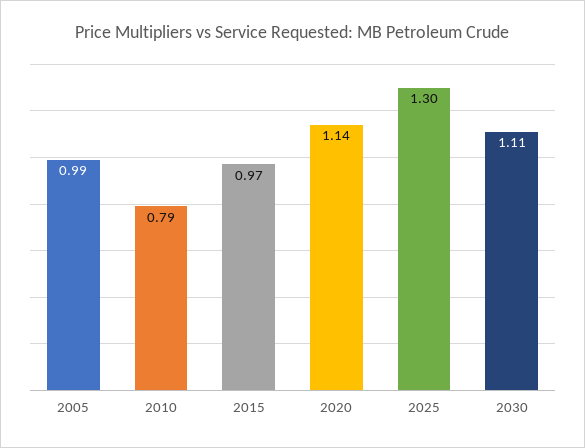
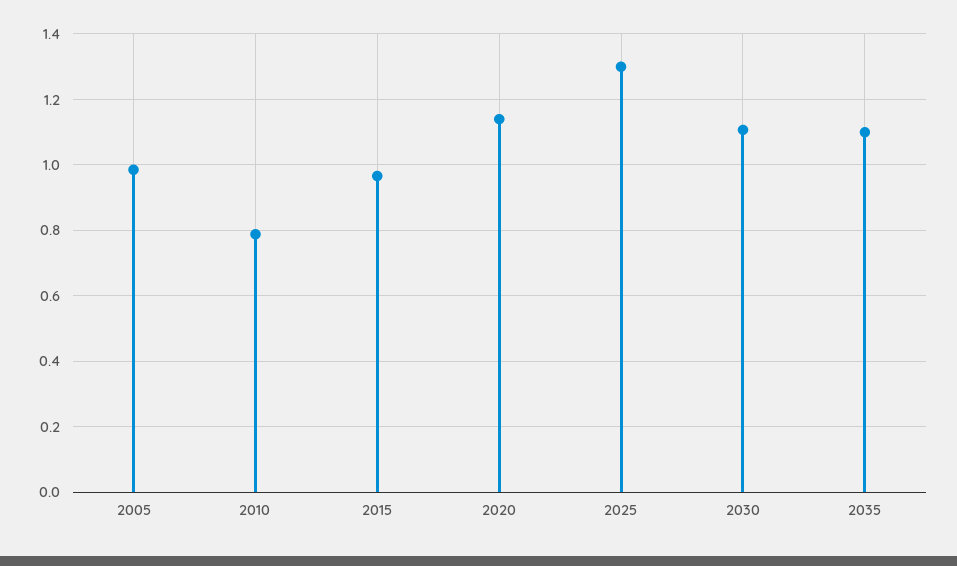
2035: none -> 1.1

